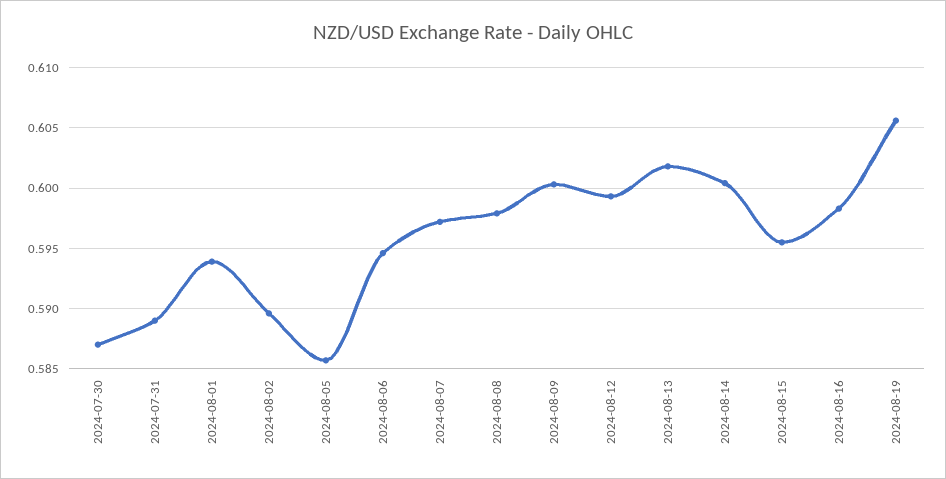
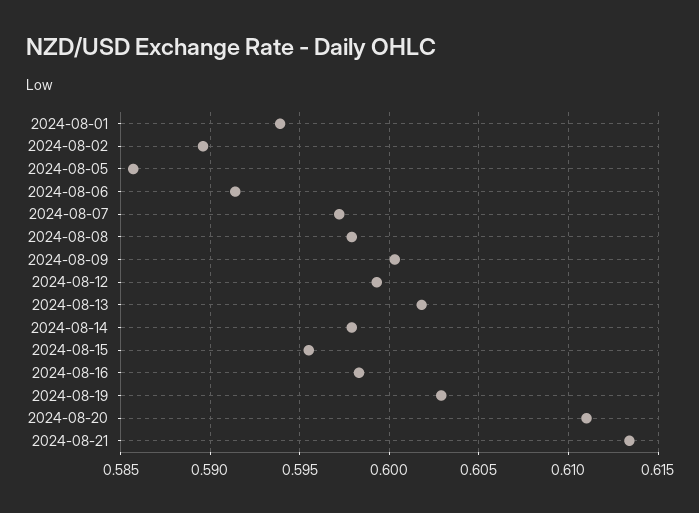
2024-07-30: 0.587 -> none
2024-07-31: 0.589 -> none
2024-08-06: 0.5945 -> 0.5915
2024-08-14: 0.6005 -> 0.598
2024-08-19: 0.6055 -> 0.603
2024-08-20: none -> 0.611
2024-08-21: none -> 0.6135

